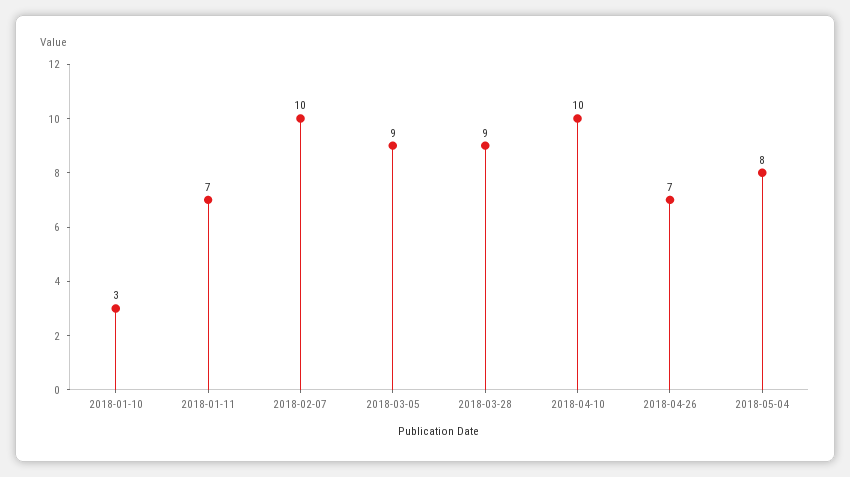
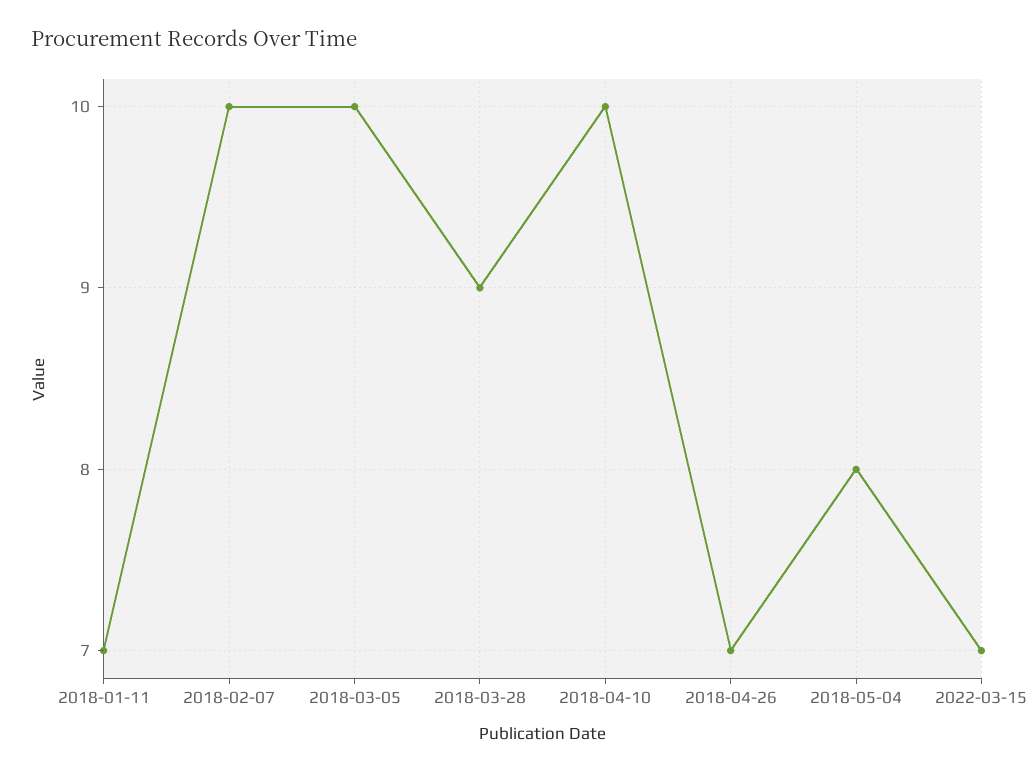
2018-01-10: 3 -> none
2018-03-05: 9 -> 10
2022-03-15: none -> 7

